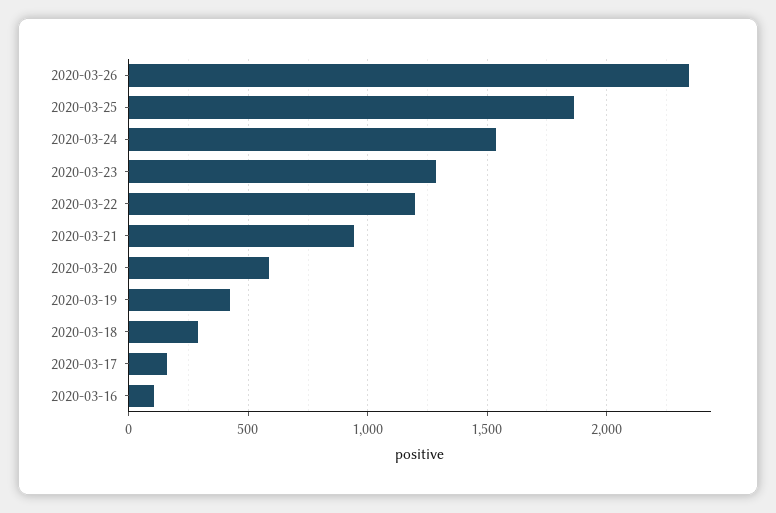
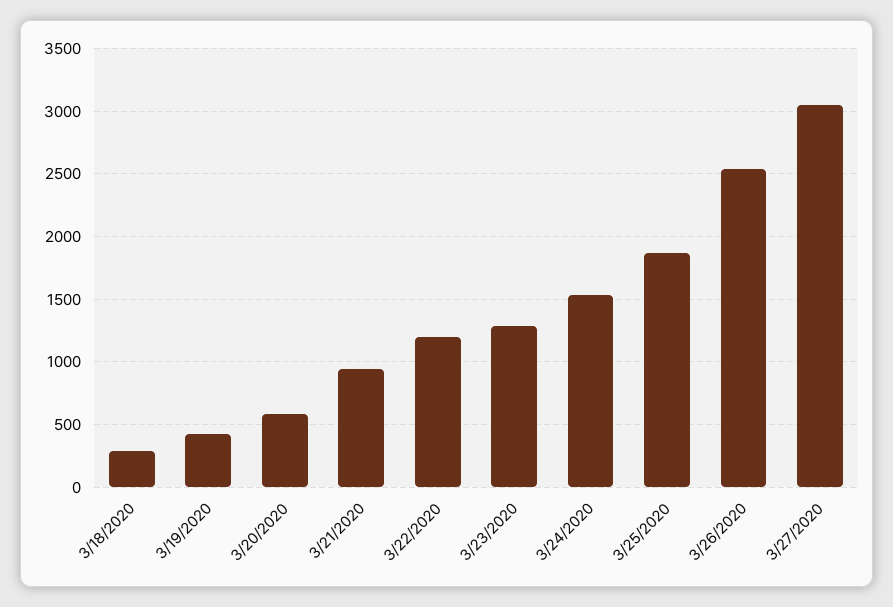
2020-03-26: 2350 -> 2550
2020-03-17: 150 -> none
2020-03-16: 100 -> none
3/27/2020: none -> 3050

